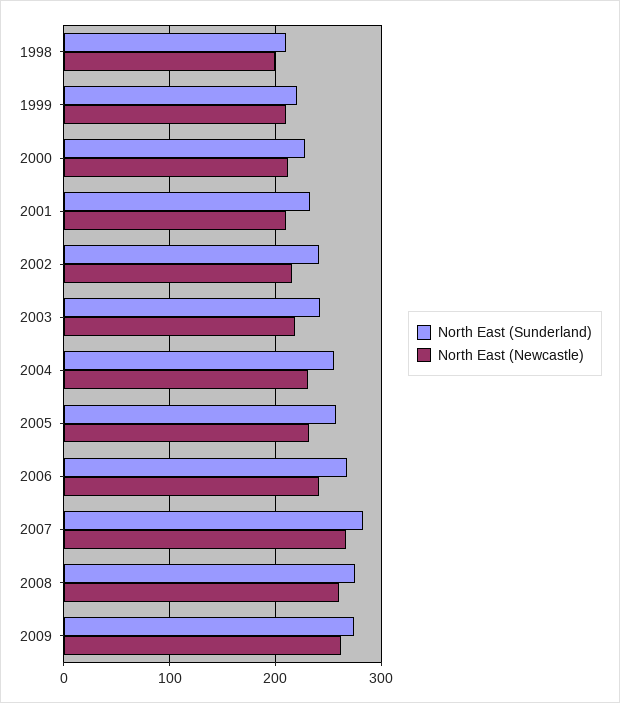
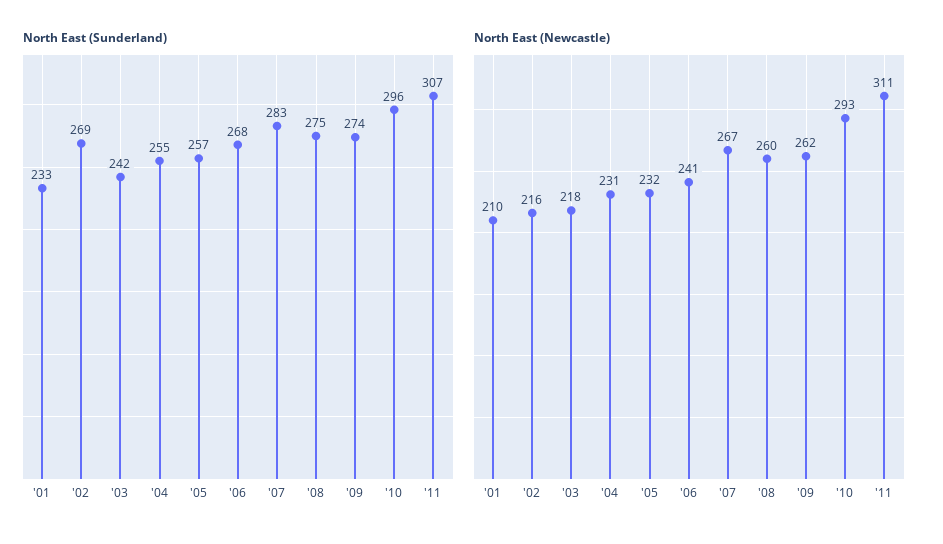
North East (Sunderland), 1998: 210 -> none
North East (Newcastle), 1998: 200 -> none
North East (Sunderland), 1999: 220 -> none
North East (Newcastle), 1999: 210 -> none
North East (Sunderland), 2000: 230 -> none
North East (Newcastle), 2000: 210 -> none
North East (Sunderland), 2002: 240 -> 269
North East (Sunderland), '10: none -> 296
North East (Sunderland), '11: none -> 307
North East (Newcastle), '10: none -> 293
North East (Newcastle), '11: none -> 311

